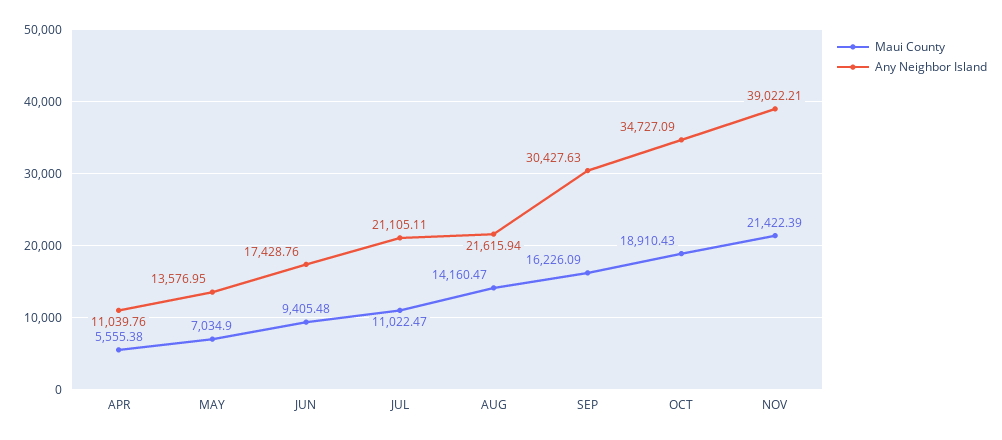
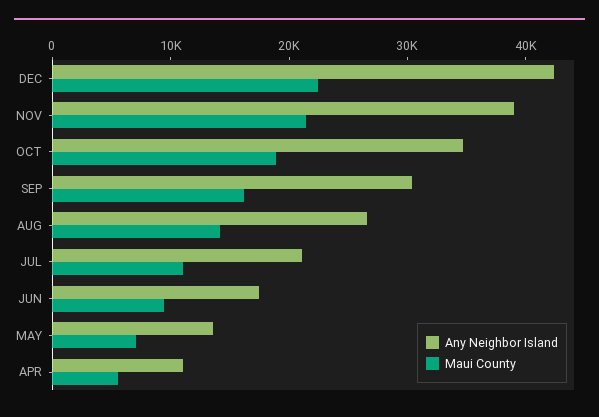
Any Neighbor Island, AUG: 21615.94 -> 26000
Any Neighbor Island, DEC: none -> 42000
Maui County, DEC: none -> 22000

